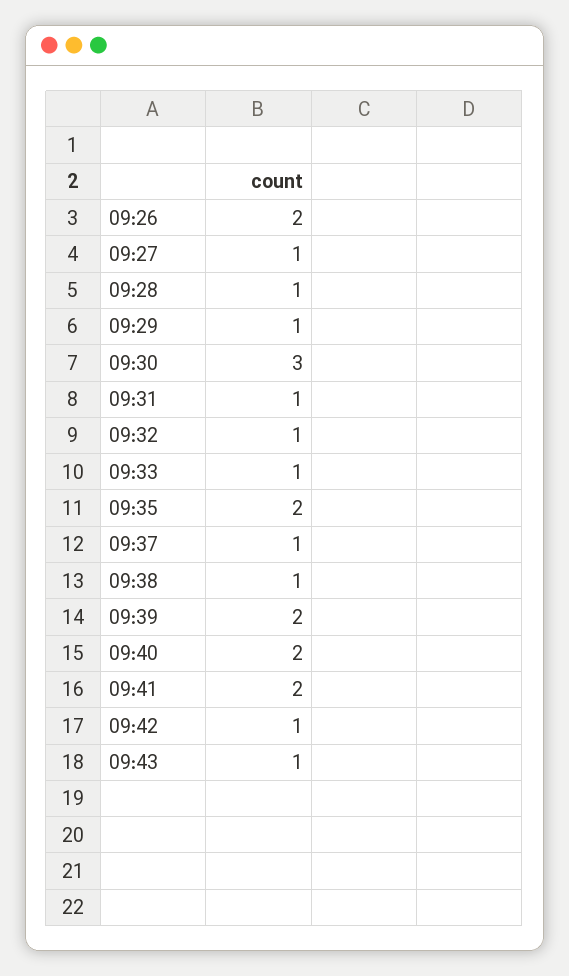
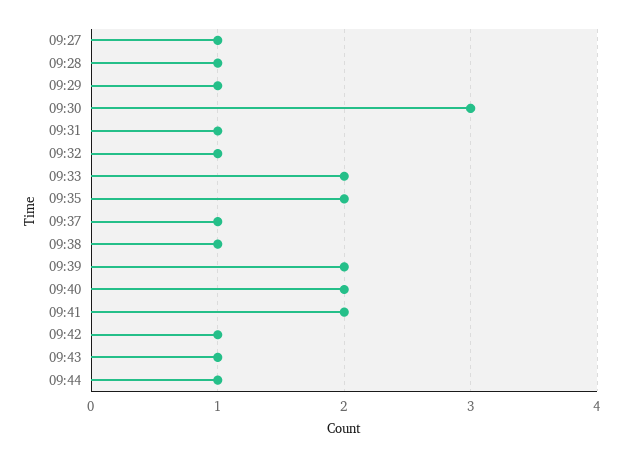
09:26: 2 -> none
09:33: 1 -> 2
09:44: none -> 1

